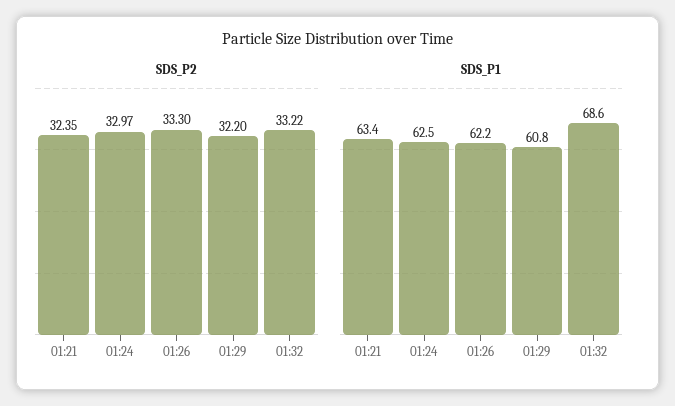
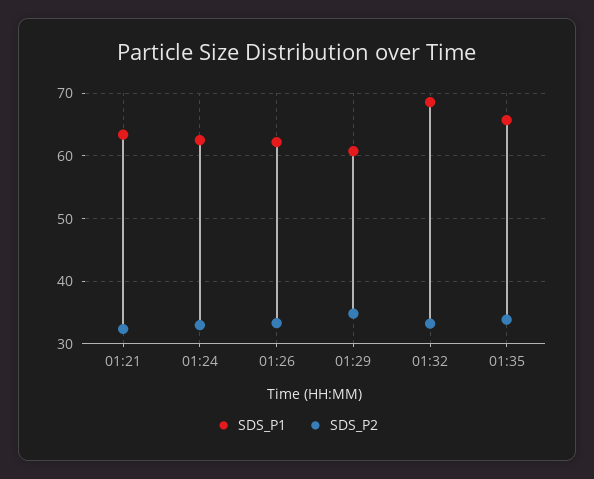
SDS_P2, 01:29: 32.2 -> 35
SDS_P1, 01:35: none -> 66
SDS_P2, 01:35: none -> 34

